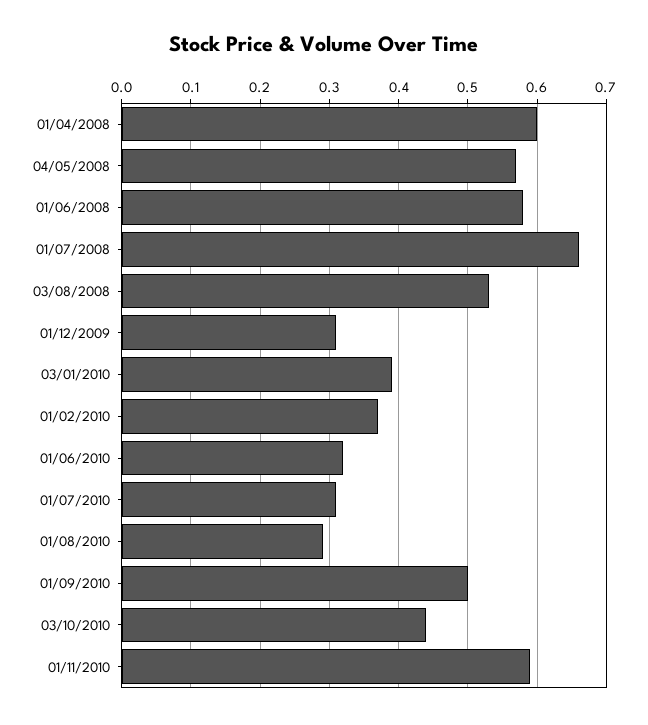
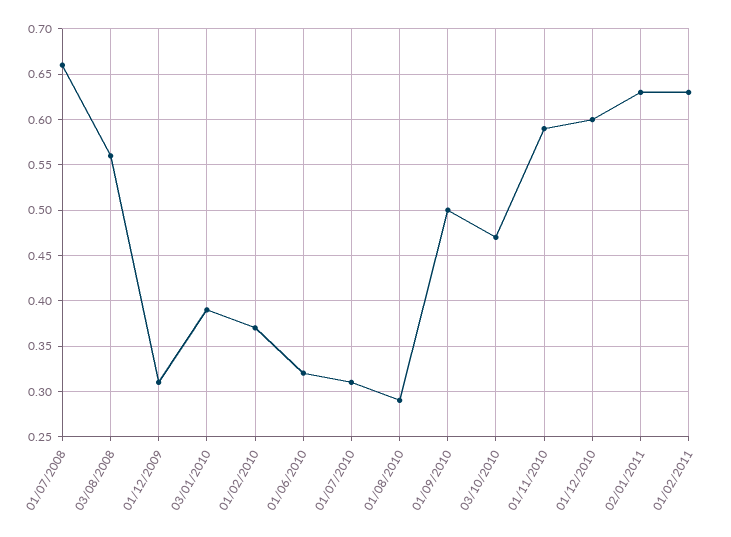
01/04/2008: 0.6 -> none
04/05/2008: 0.57 -> none
01/06/2008: 0.58 -> none
03/08/2008: 0.53 -> 0.56
03/10/2010: 0.44 -> 0.47
01/12/2010: none -> 0.6
02/01/2011: none -> 0.63
01/02/2011: none -> 0.63

